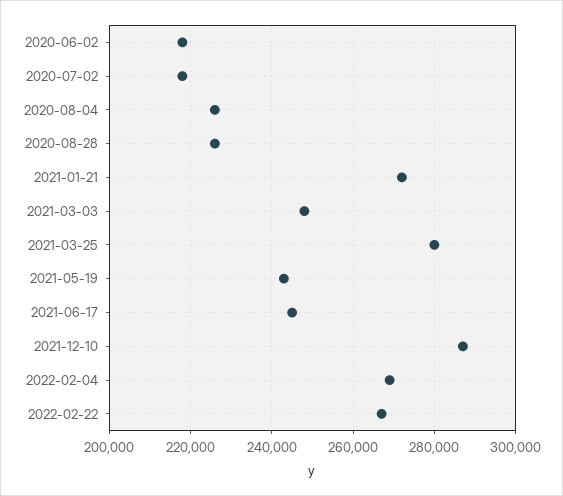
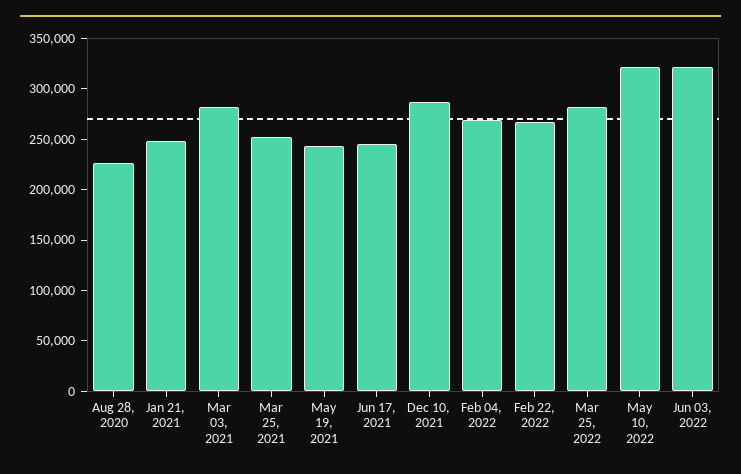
2020-06-02: 218000 -> none
2020-07-02: 218000 -> none
2020-08-04: 226000 -> none
2021-01-21: 272000 -> 250000
2021-03-03: 248000 -> 280000
2021-03-25: 280000 -> 250000
Mar 25, 2022: none -> 280000
May 10, 2022: none -> 320000
Jun 03, 2022: none -> 320000

